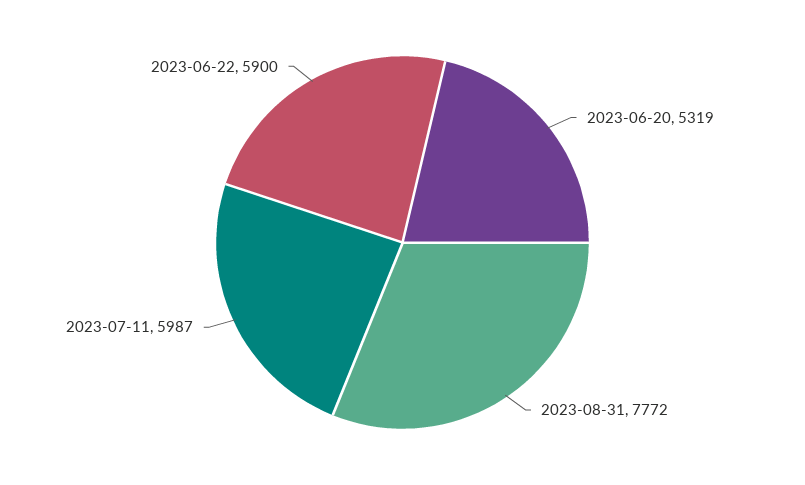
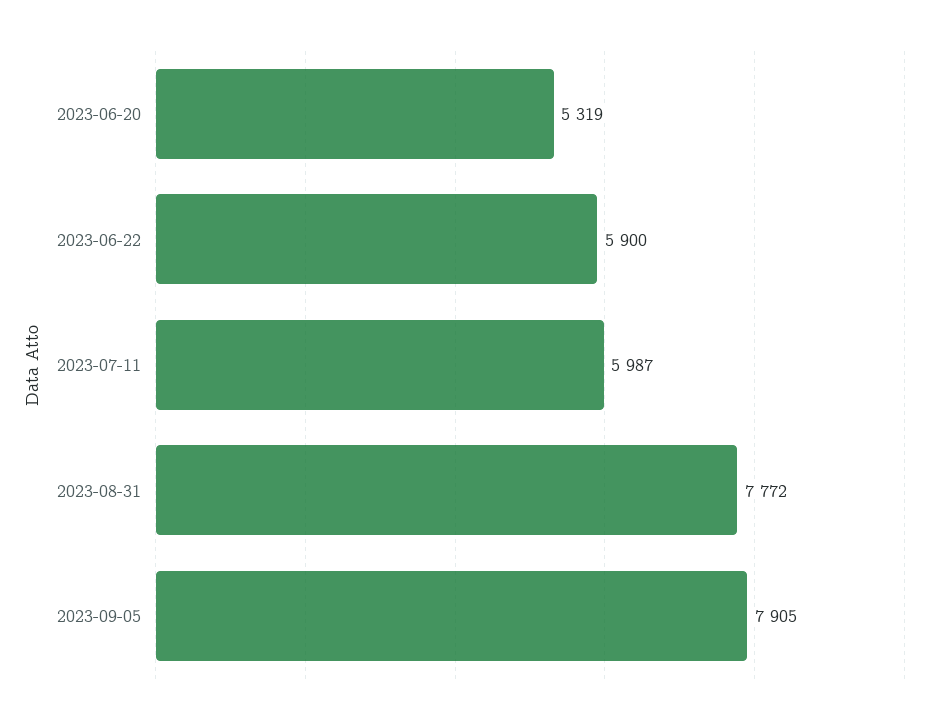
2023-09-05: none -> 7905

